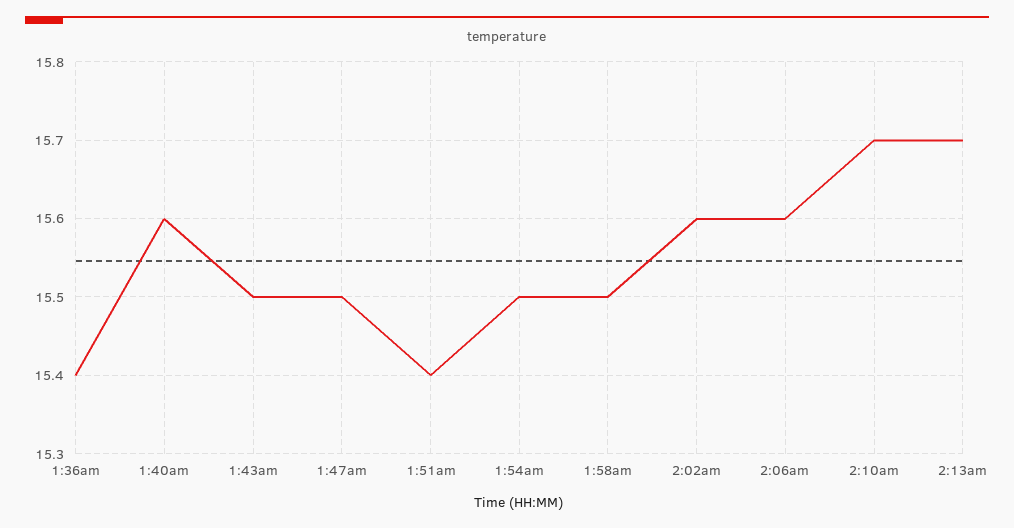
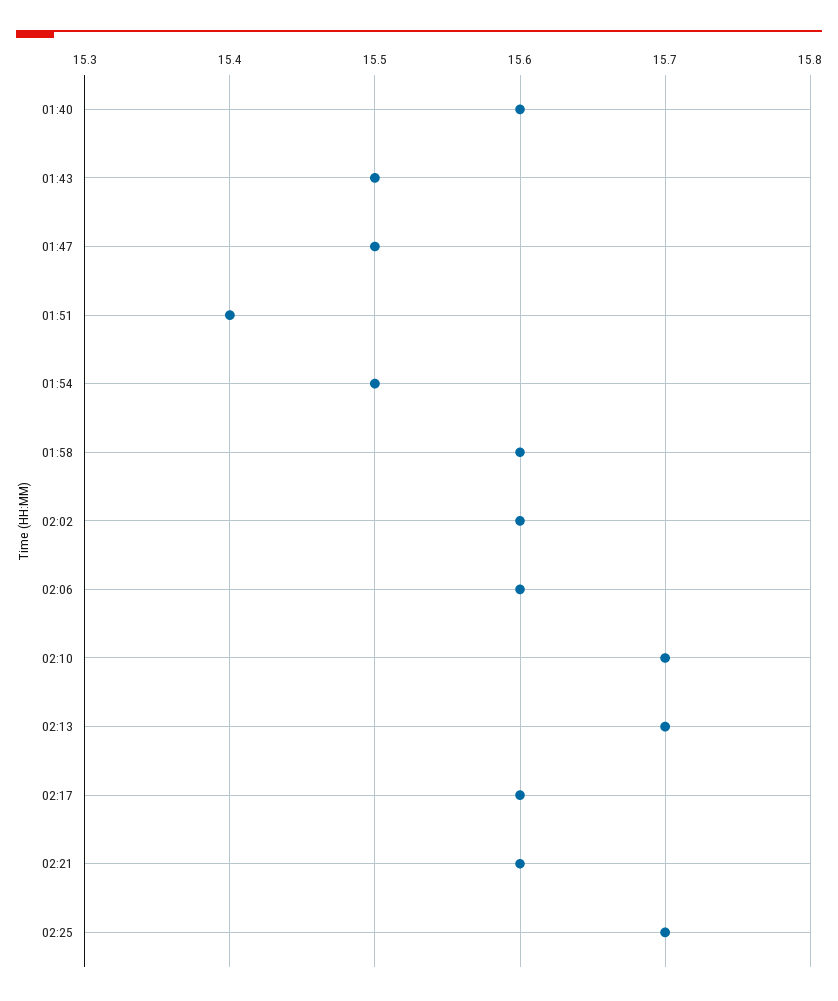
1:36am: 15.4 -> none
1:58am: 15.5 -> 15.6
02:17: none -> 15.6
02:21: none -> 15.6
02:25: none -> 15.7

